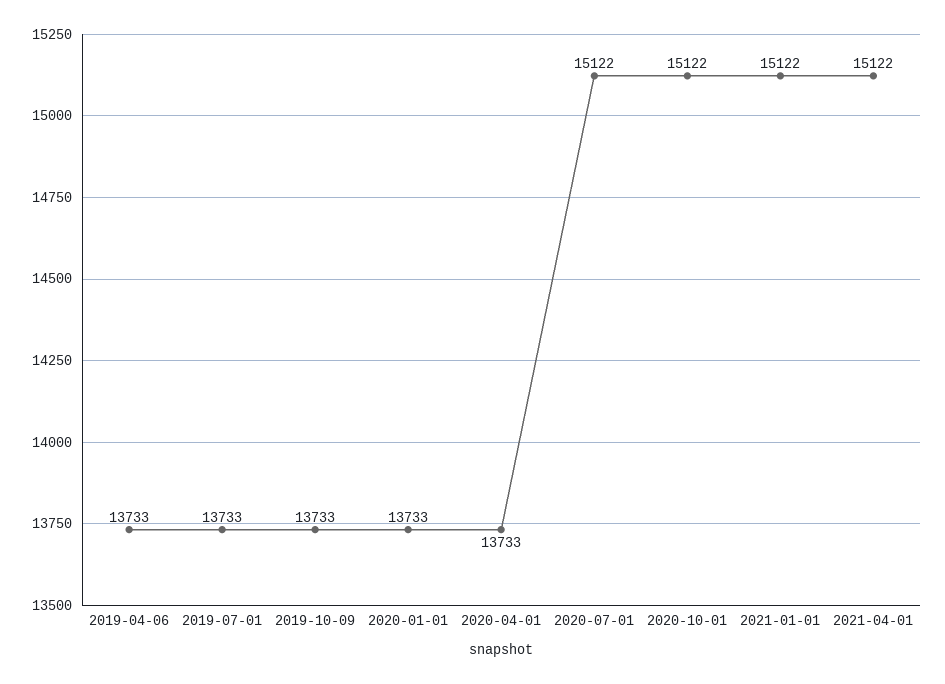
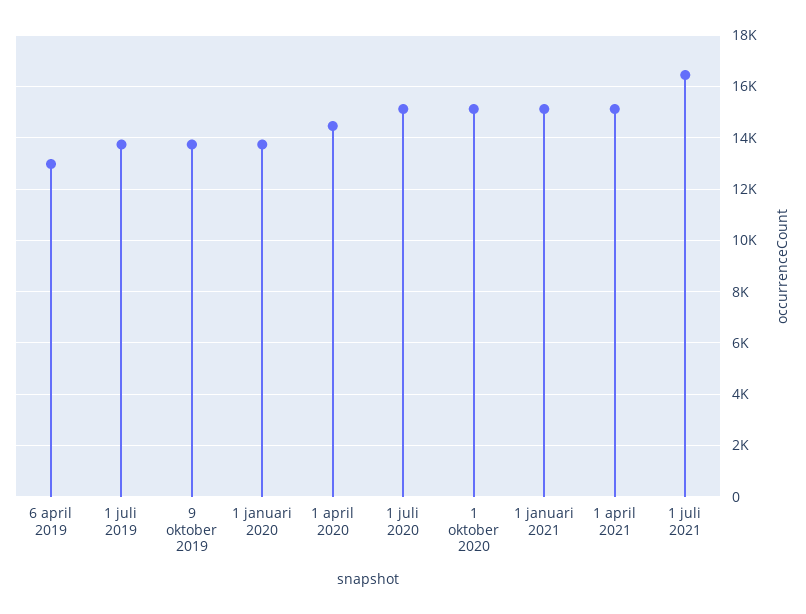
2019-04-06: 13733 -> 13000
2020-04-01: 13733 -> 14500
1 juli 2021: none -> 16500

